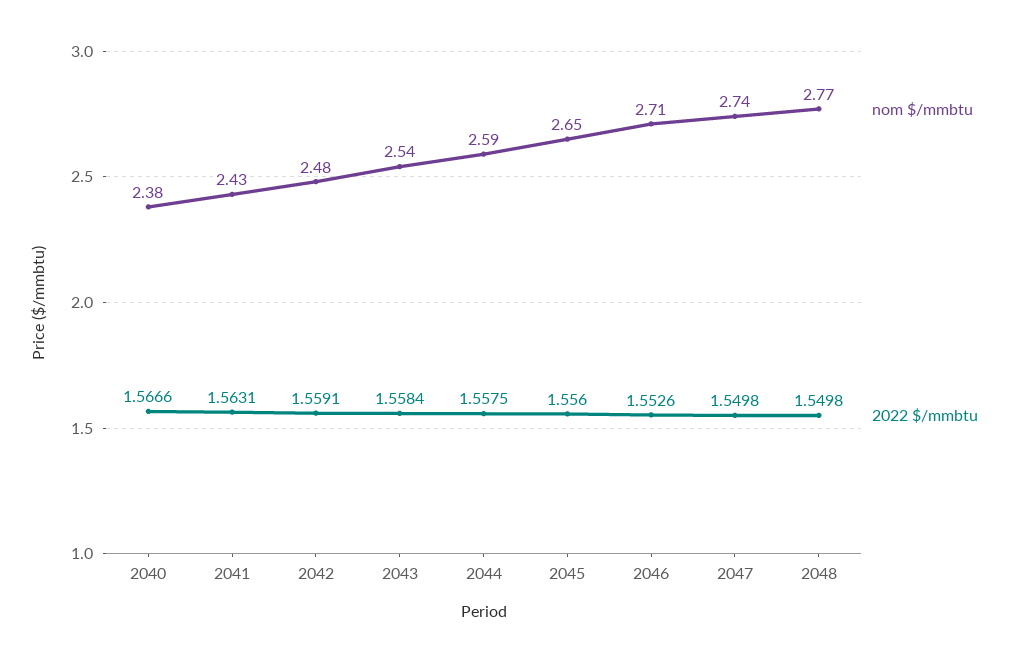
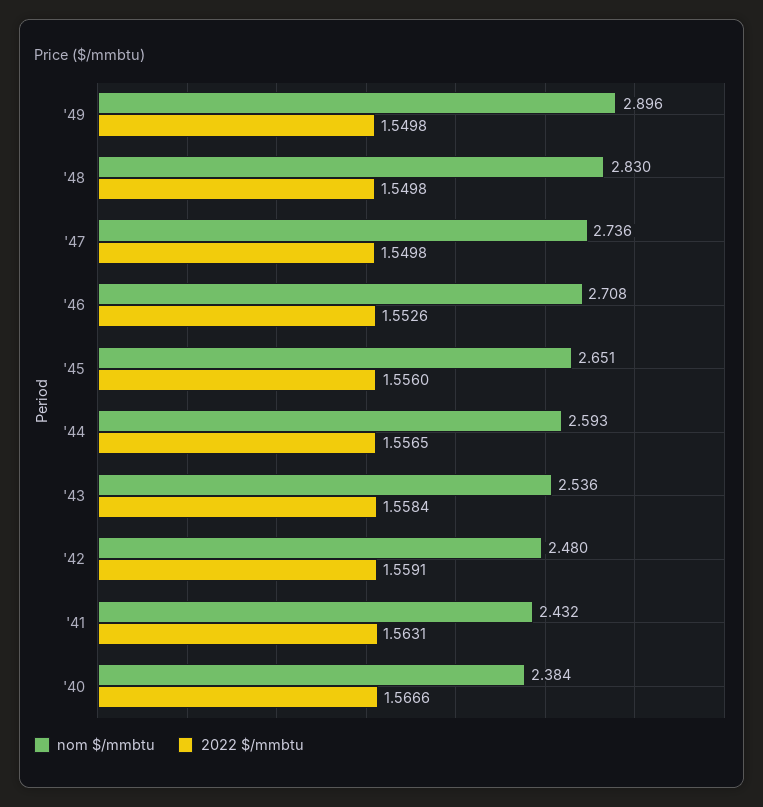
2022 $/mmbtu, 2044: 1.5575 -> 1.5565
nom $/mmbtu, 2048: 2.77 -> 2.83
nom $/mmbtu, '49: none -> 2.896
2022 $/mmbtu, '49: none -> 1.5498

